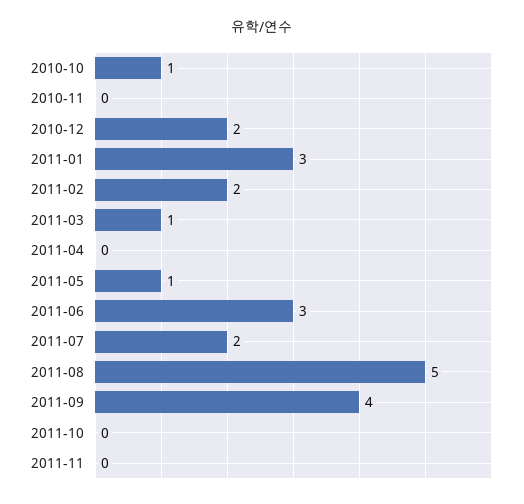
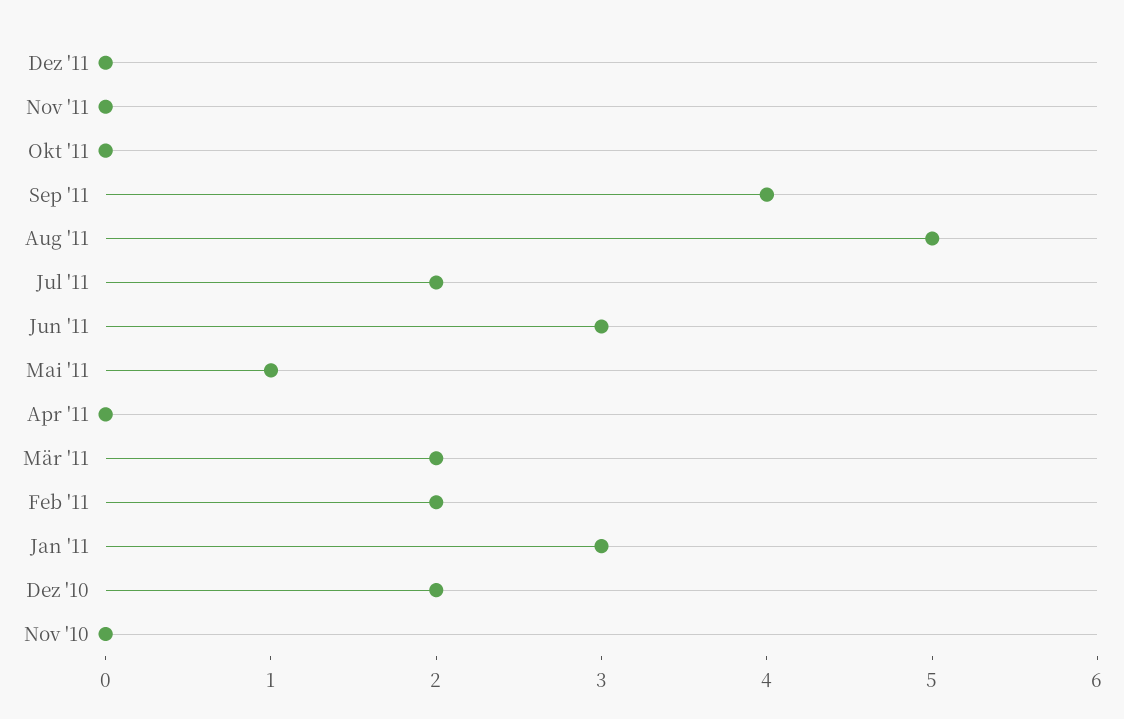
2010-10: 1 -> none
2011-03: 1 -> 2
Dez '11: none -> 0

